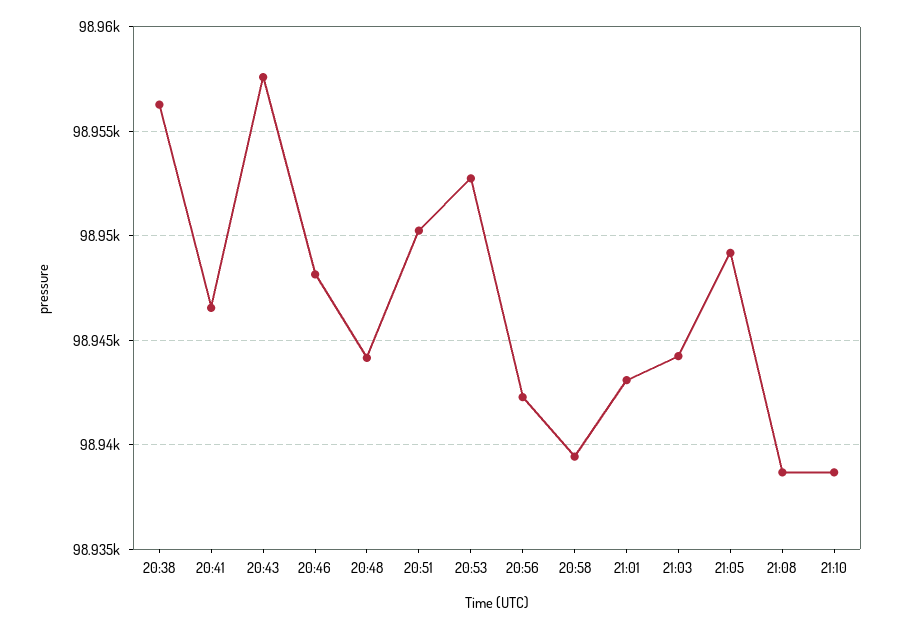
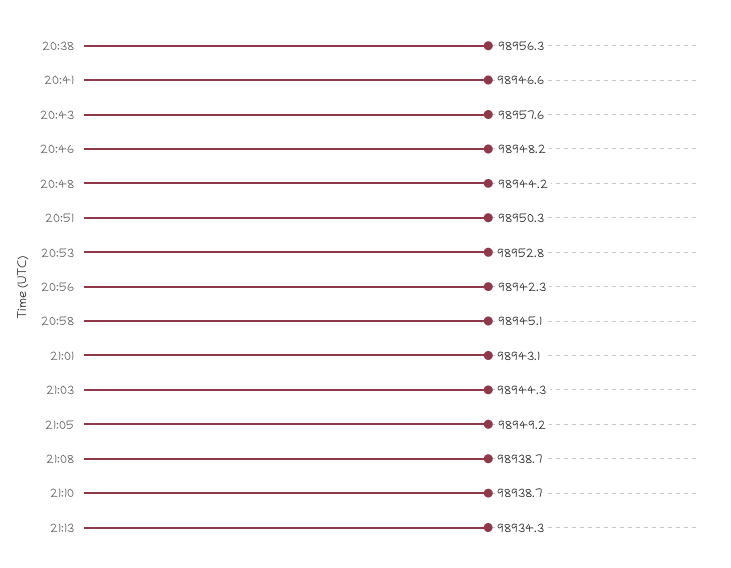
20:58: 98939.5 -> 98945.1
21:13: none -> 98934.3

